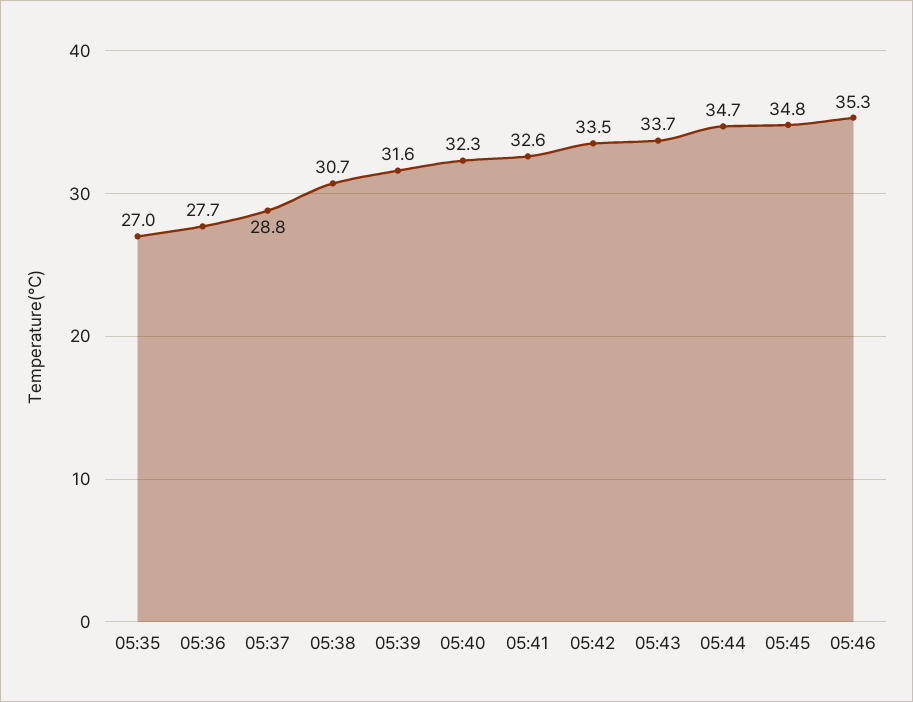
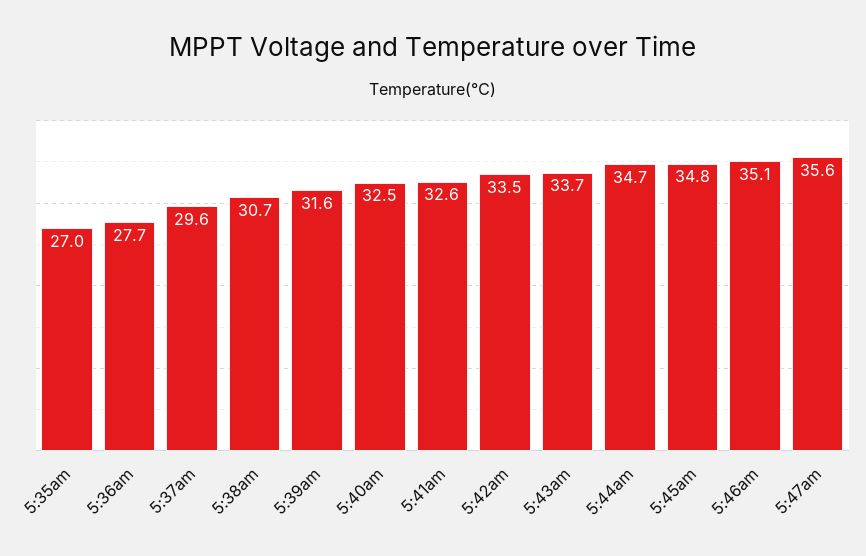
05:37: 28.8 -> 29.6
05:40: 32.3 -> 32.5
05:46: 35.3 -> 35.1
5:47am: none -> 35.6

